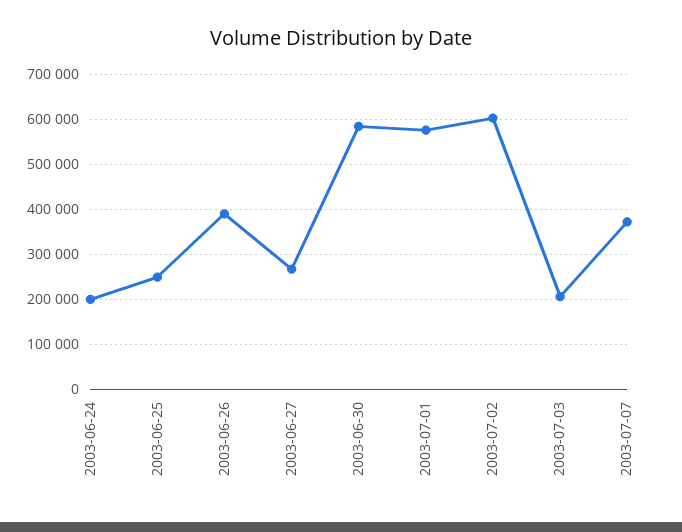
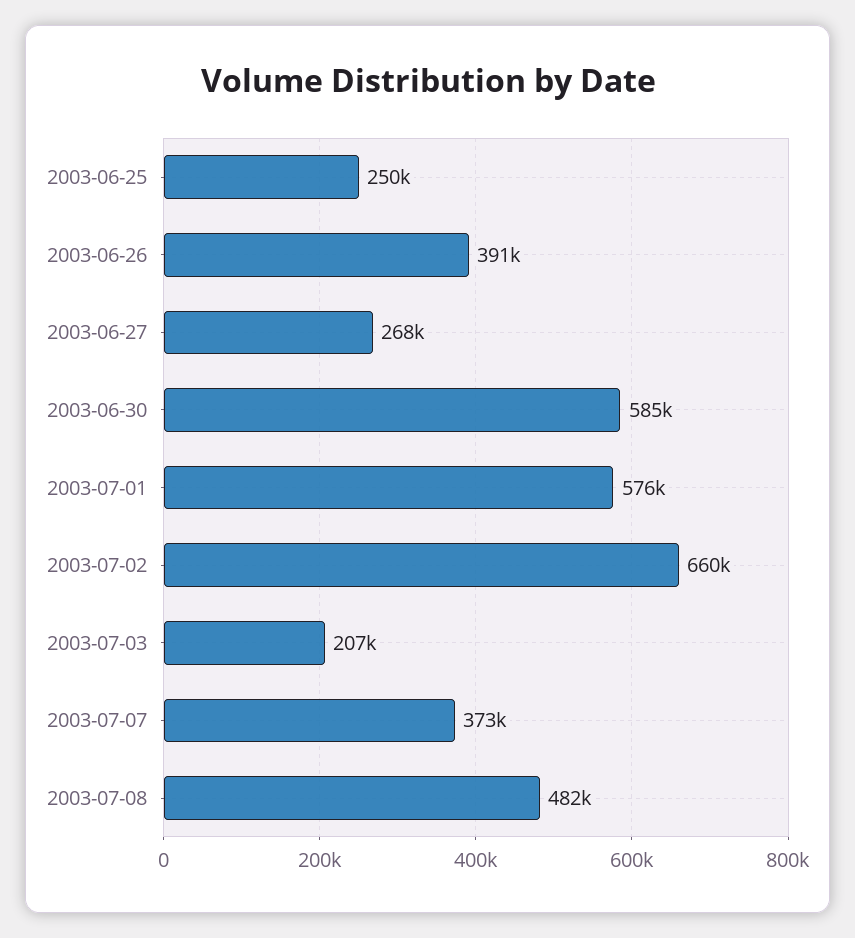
2003-06-24: 200000 -> none
2003-07-02: 600000 -> 660000
2003-07-08: none -> 482000

